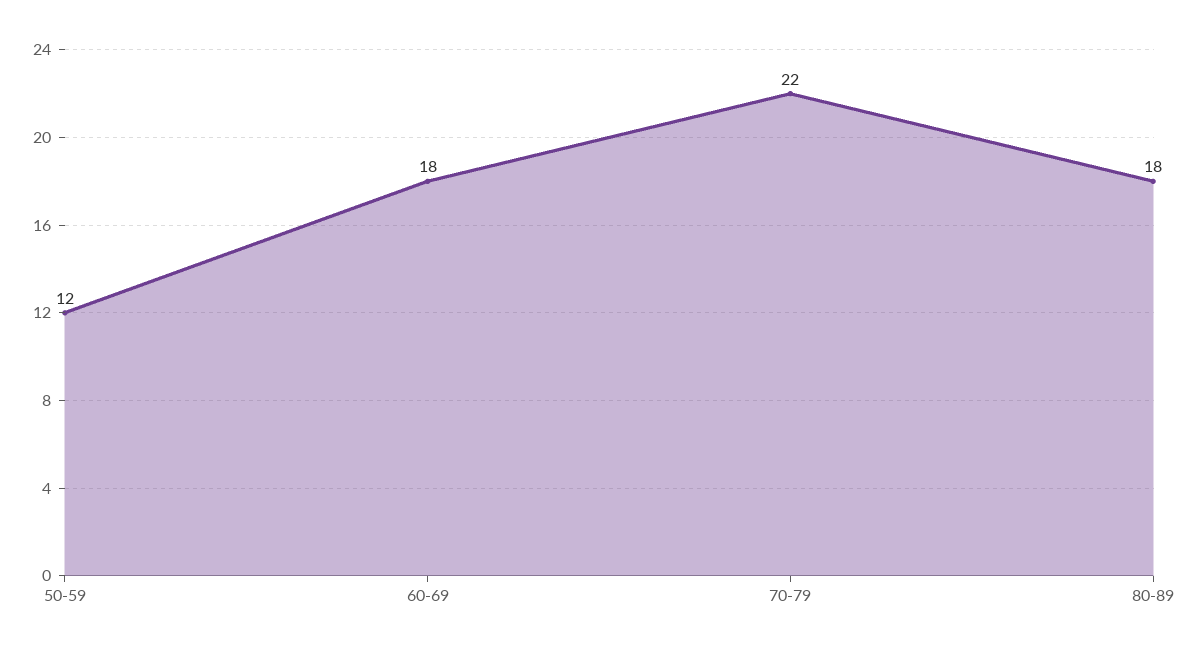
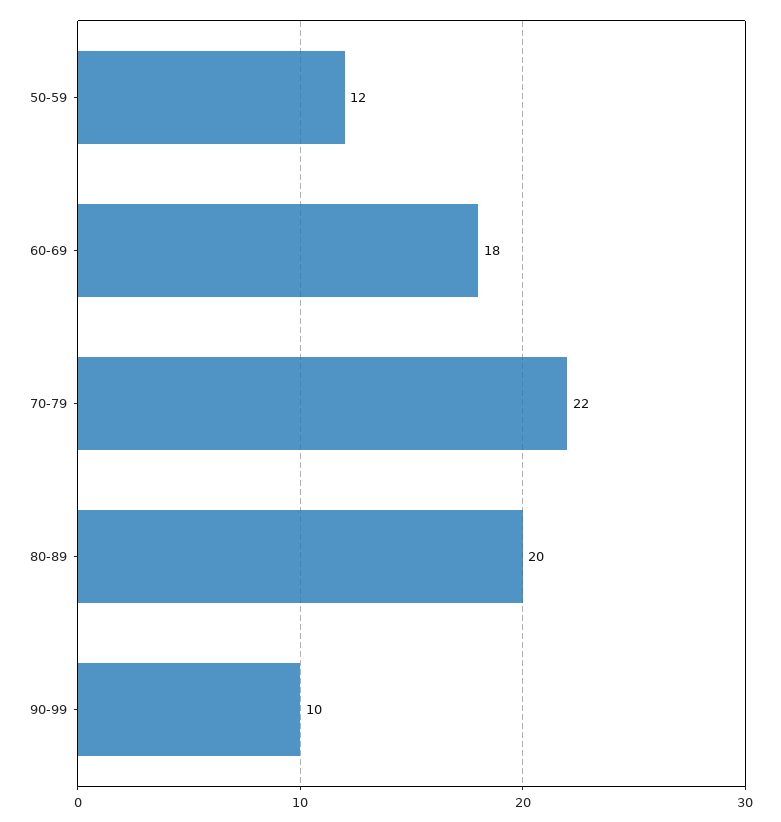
80-89: 18 -> 20
90-99: none -> 10

